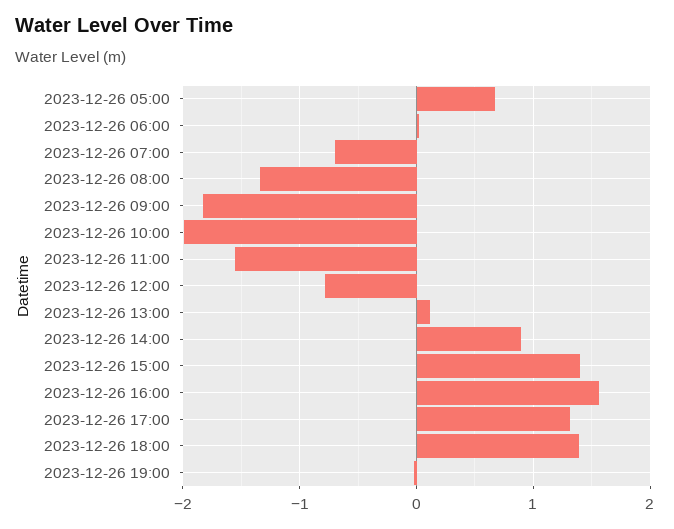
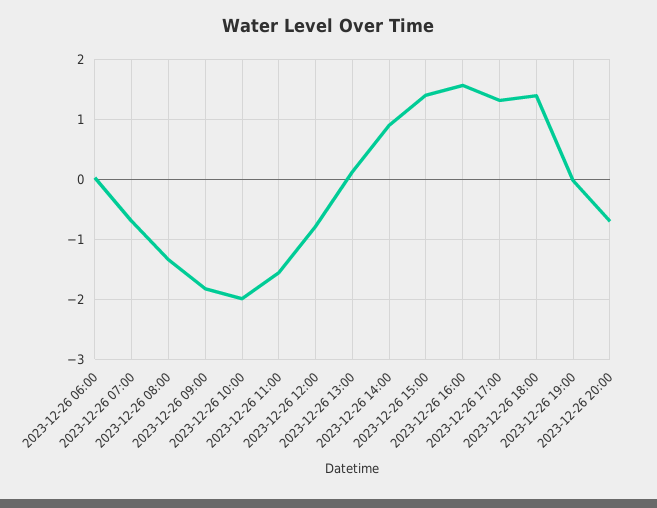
2023-12-26 05:00: 0.7 -> none
2023-12-26 20:00: none -> -0.7

